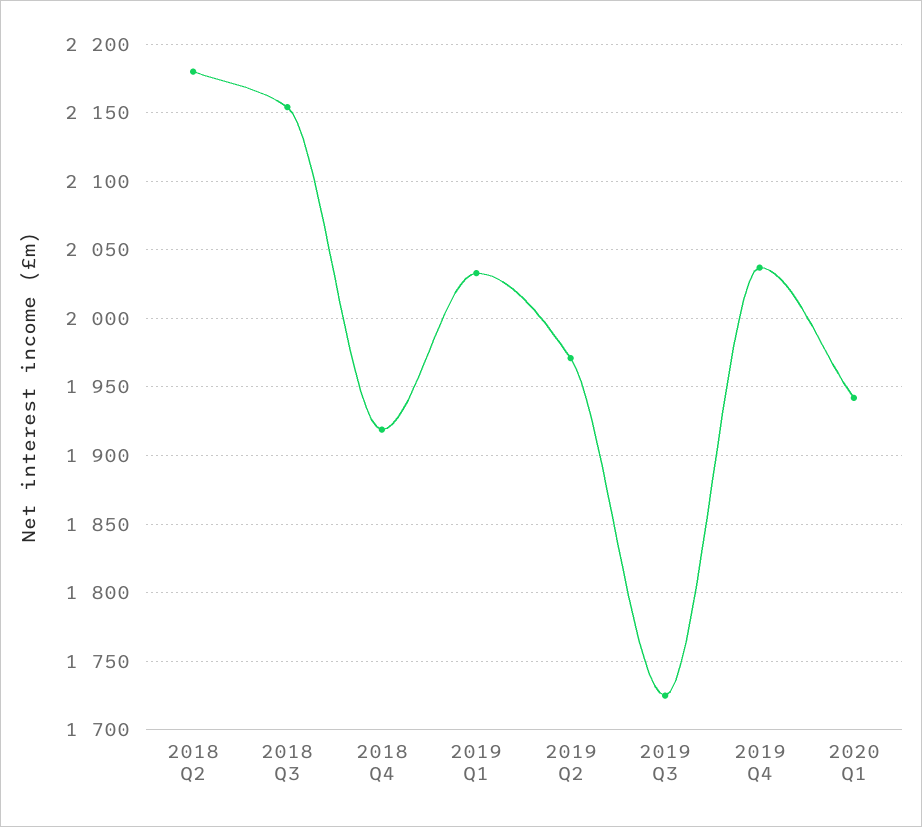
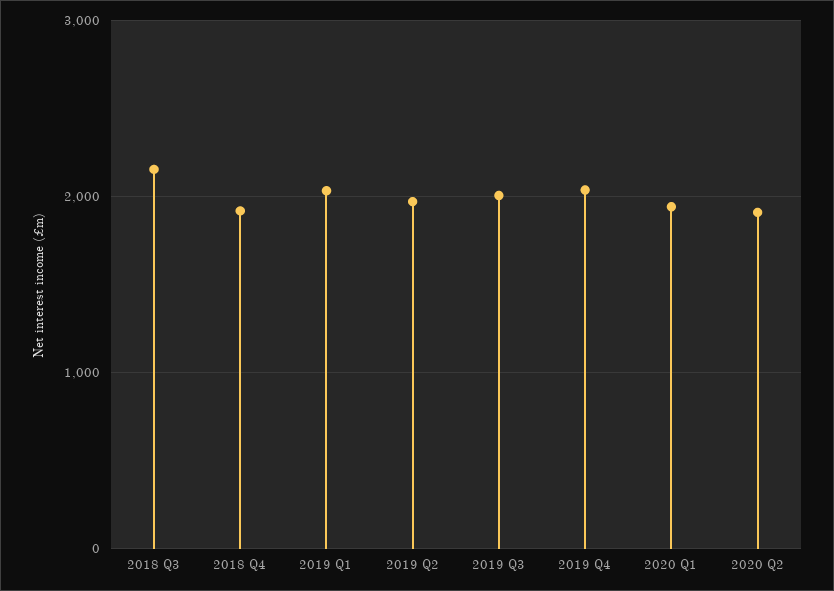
2018 Q2: 2180 -> none
2019 Q3: 1725 -> 2000
2020 Q2: none -> 1900

